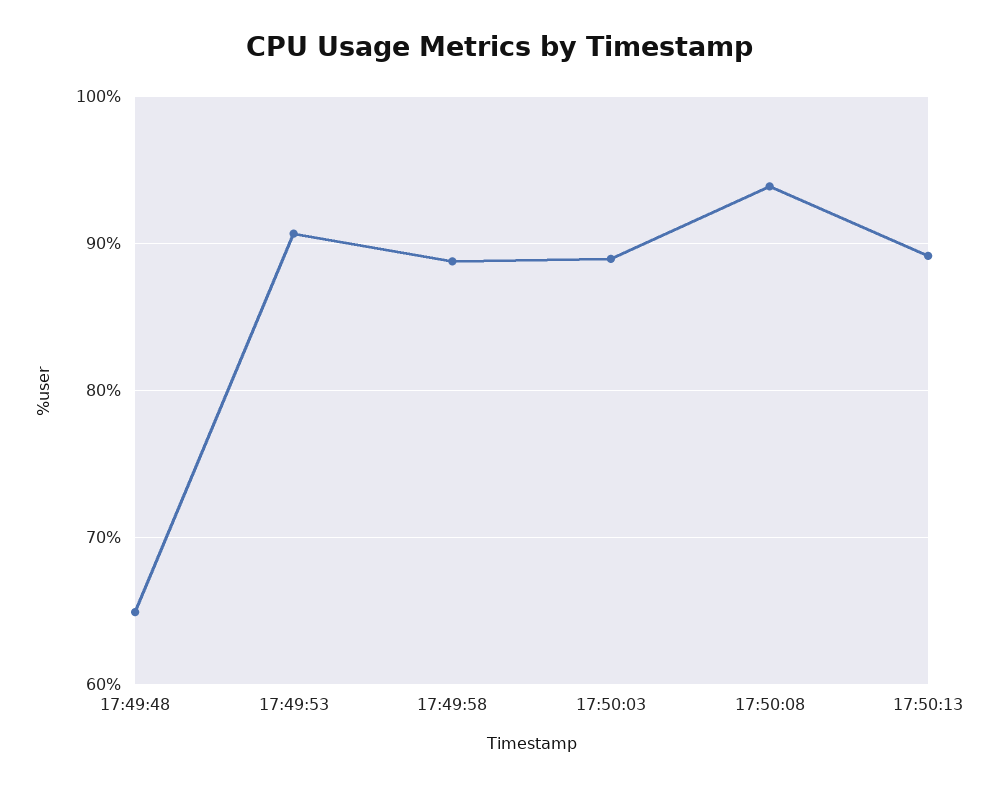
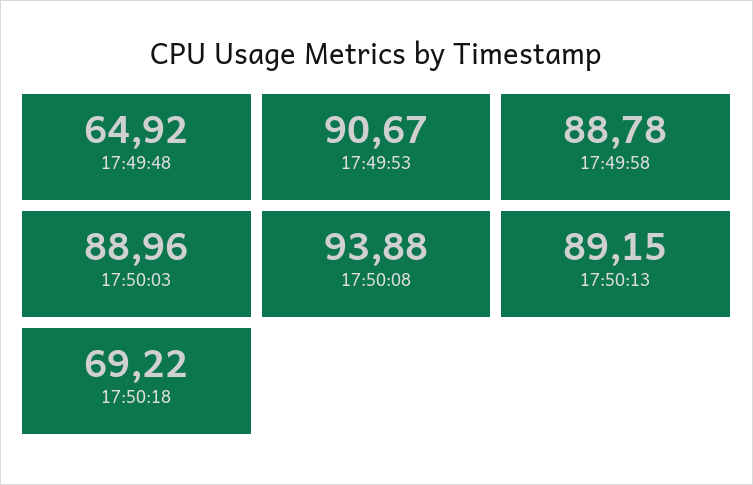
17:50:18: none -> 69.22

